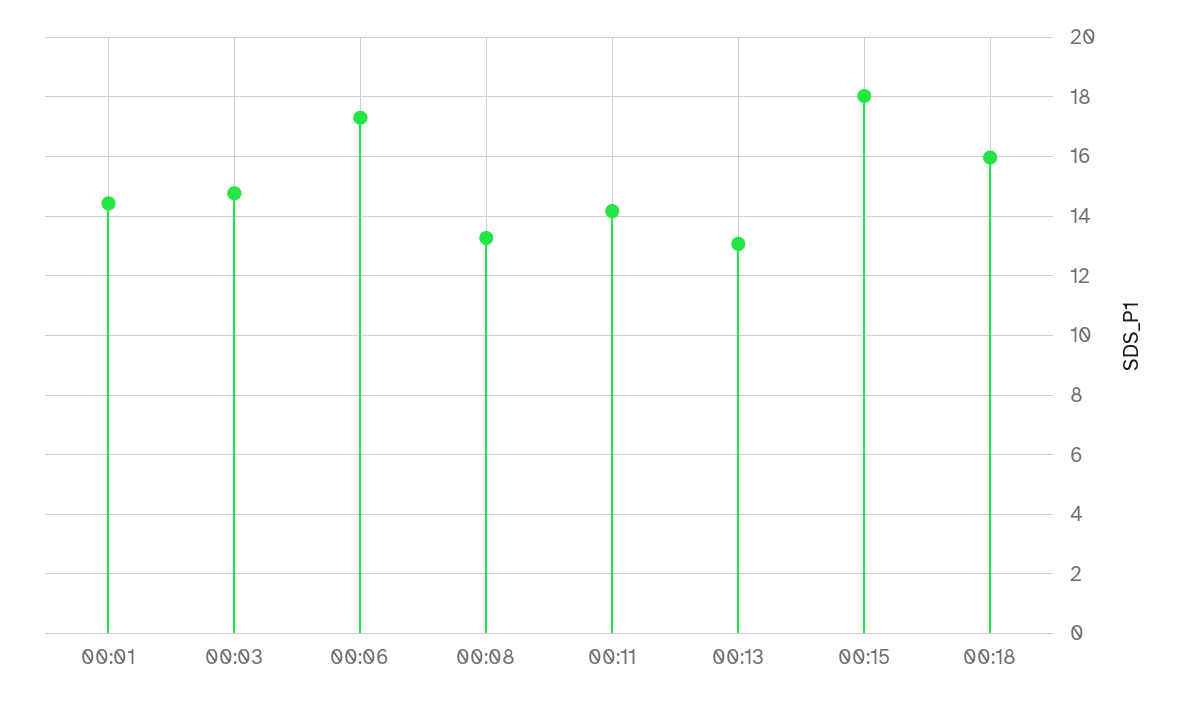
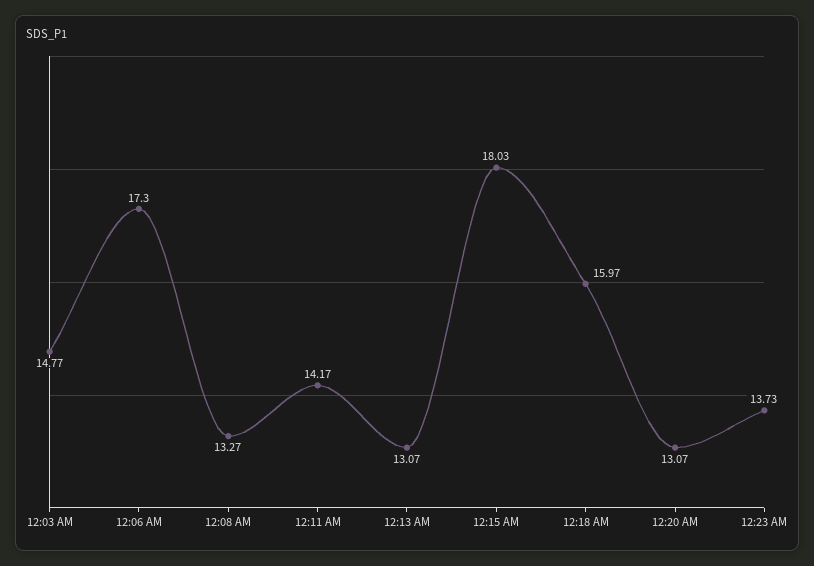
00:01: 14.5 -> none
12:20 AM: none -> 13.07
12:23 AM: none -> 13.73

